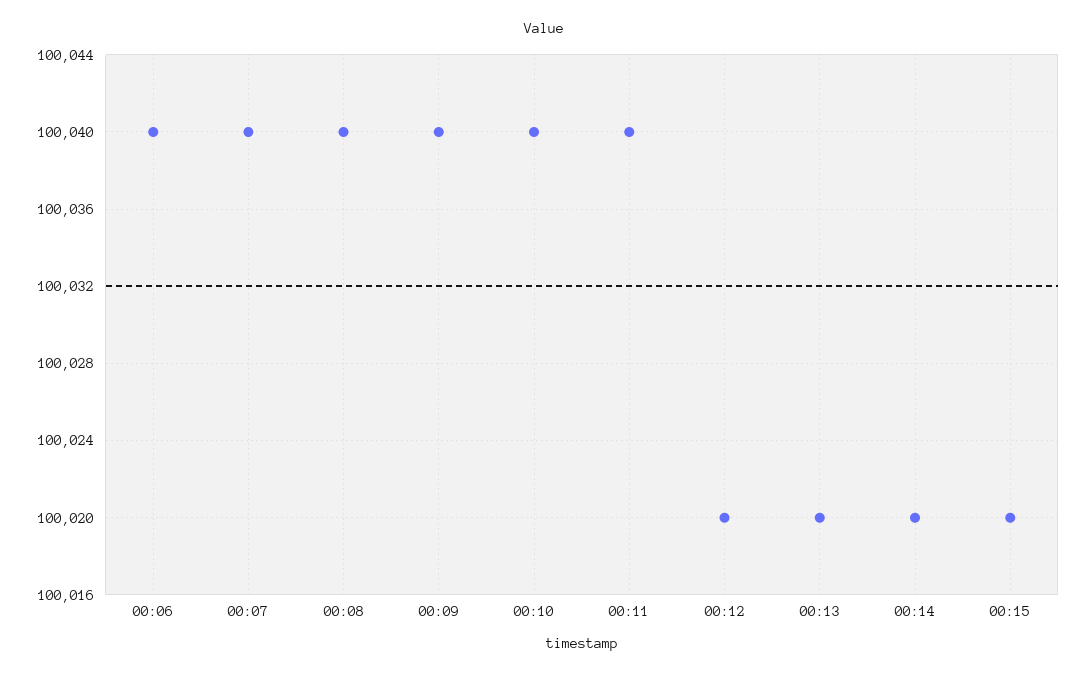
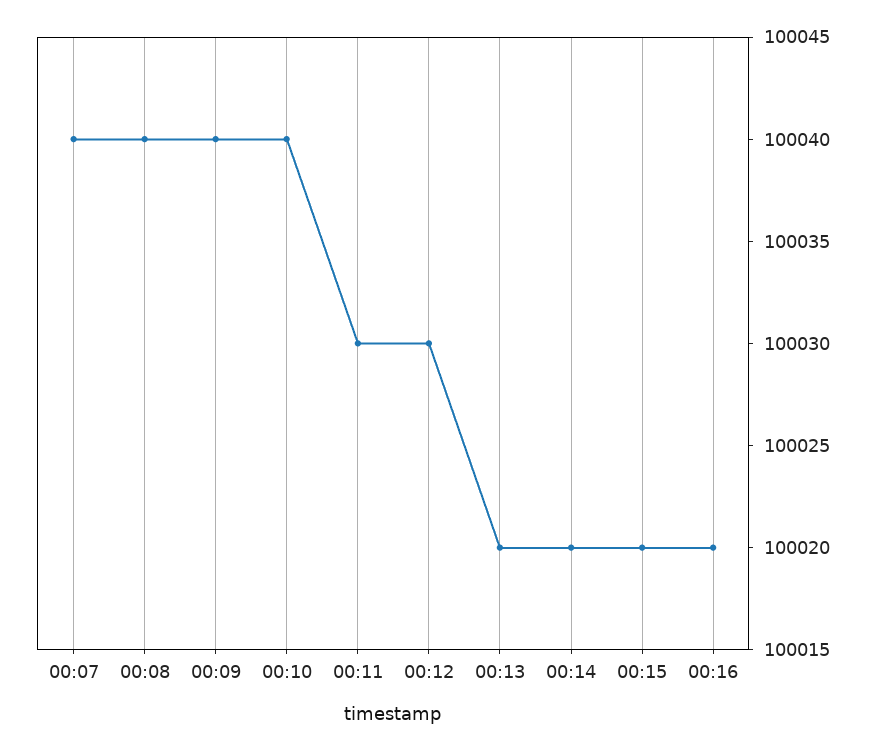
00:06: 100040 -> none
00:11: 100040 -> 100030
00:12: 100020 -> 100030
00:16: none -> 100020

